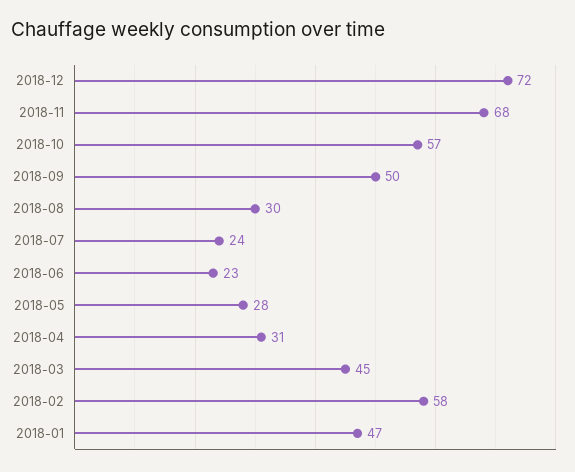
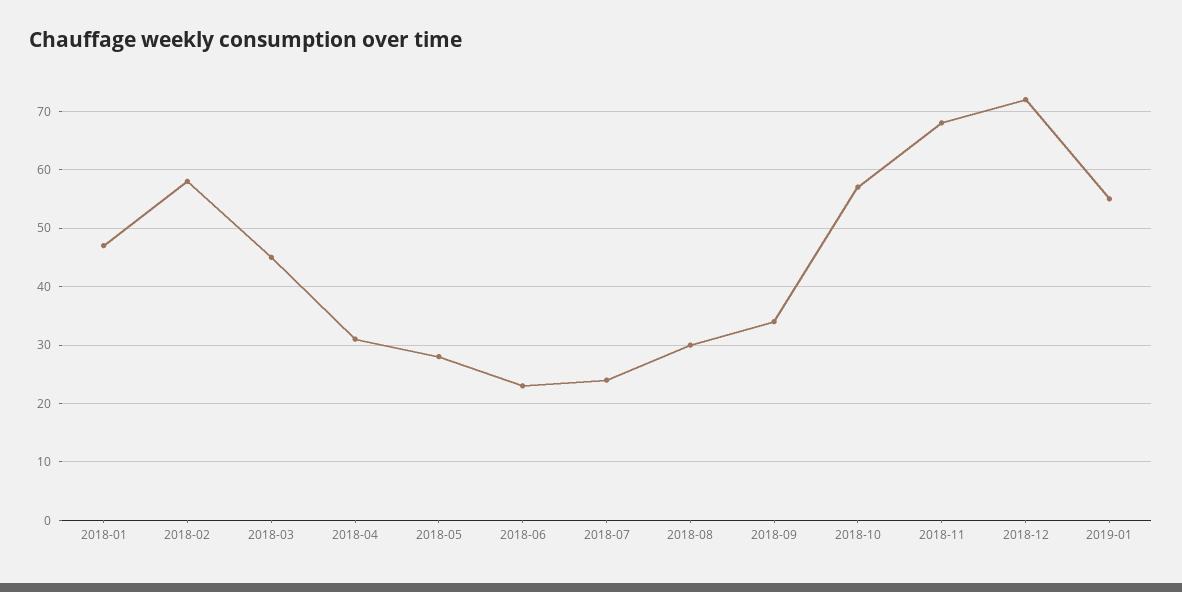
2018-09: 50 -> 35
2019-01: none -> 55

